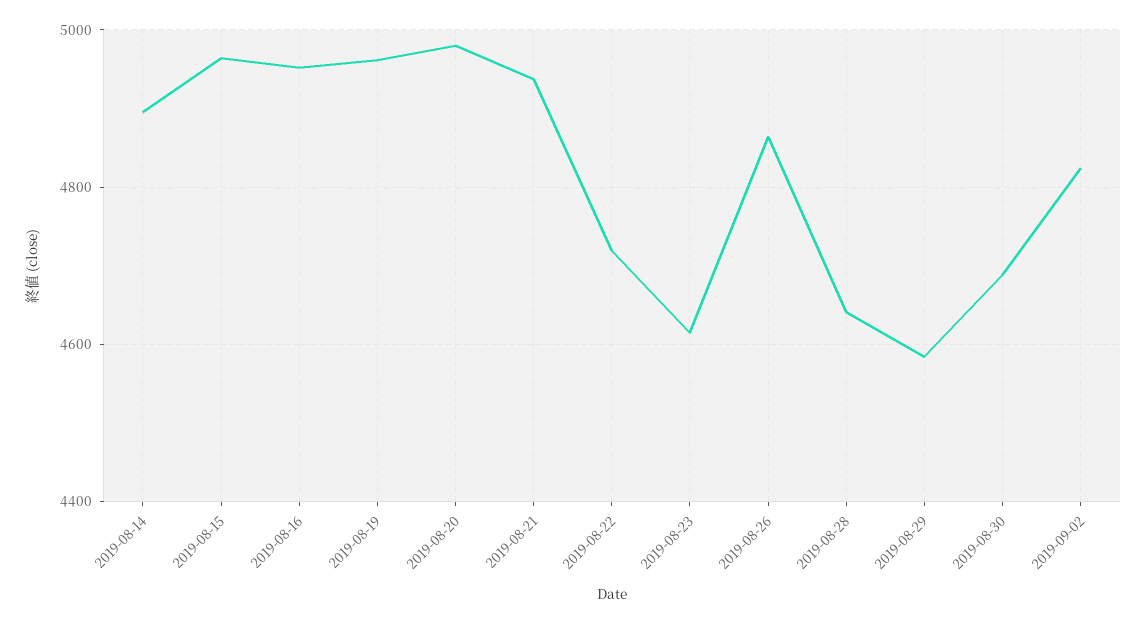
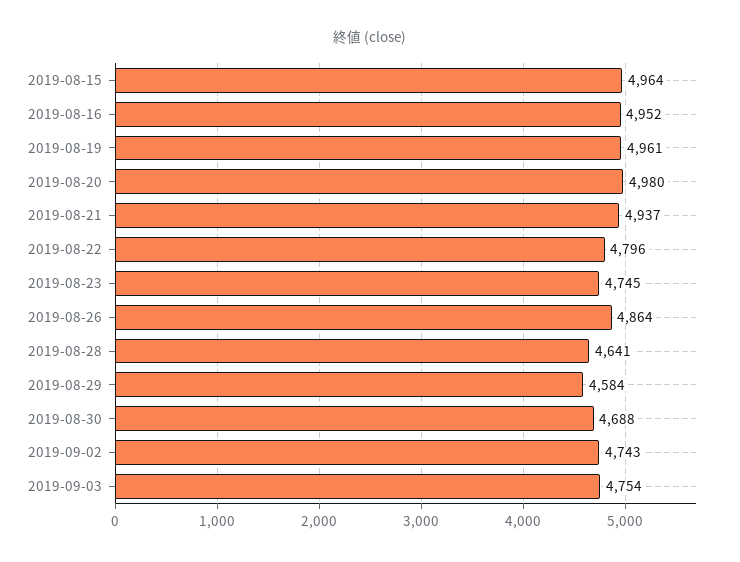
2019-08-14: 4900 -> none
2019-08-22: 4720 -> 4796
2019-08-23: 4620 -> 4745
2019-09-02: 4820 -> 4743
2019-09-03: none -> 4754

